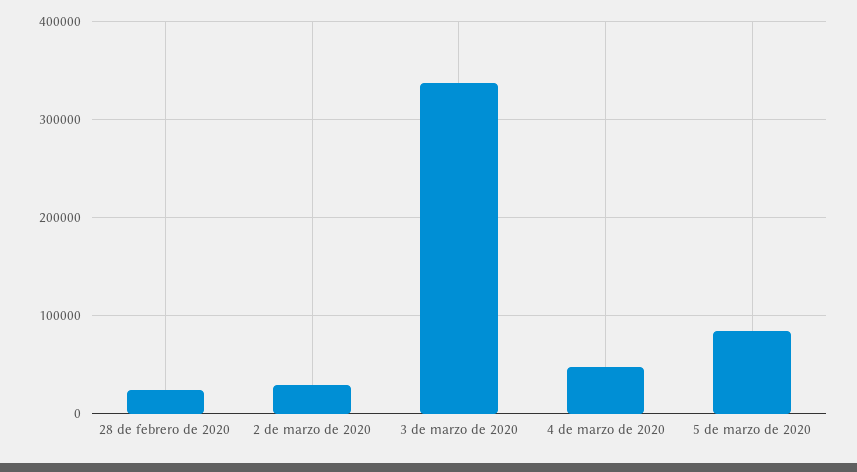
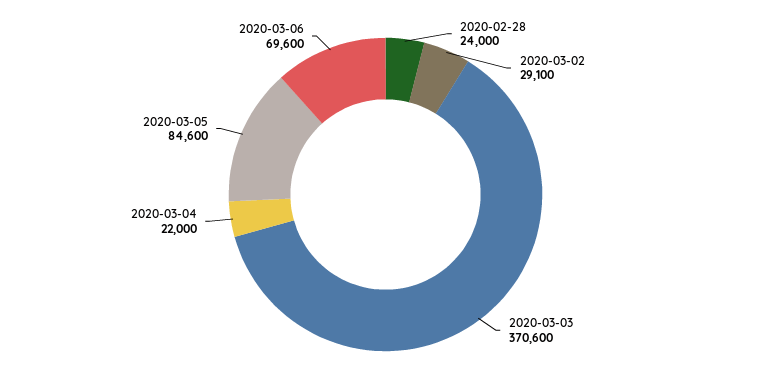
3 de marzo de 2020: 340000 -> 370600
4 de marzo de 2020: 50000 -> 22000
2020-03-06: none -> 69600

